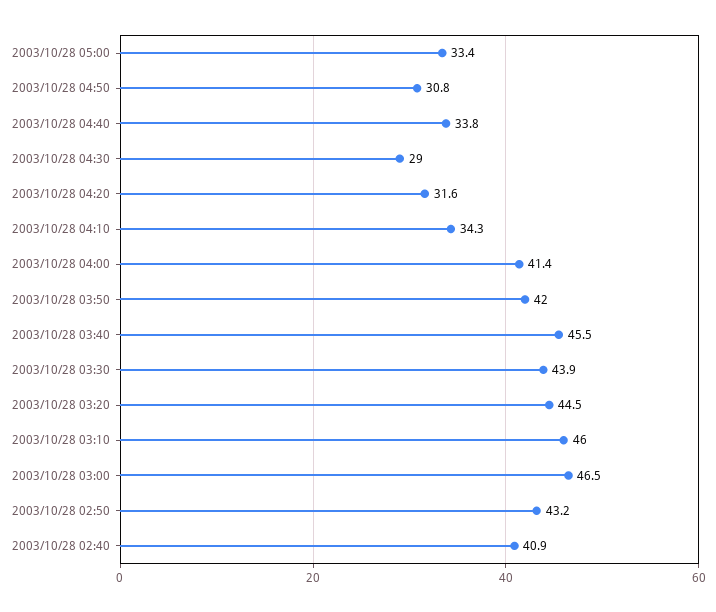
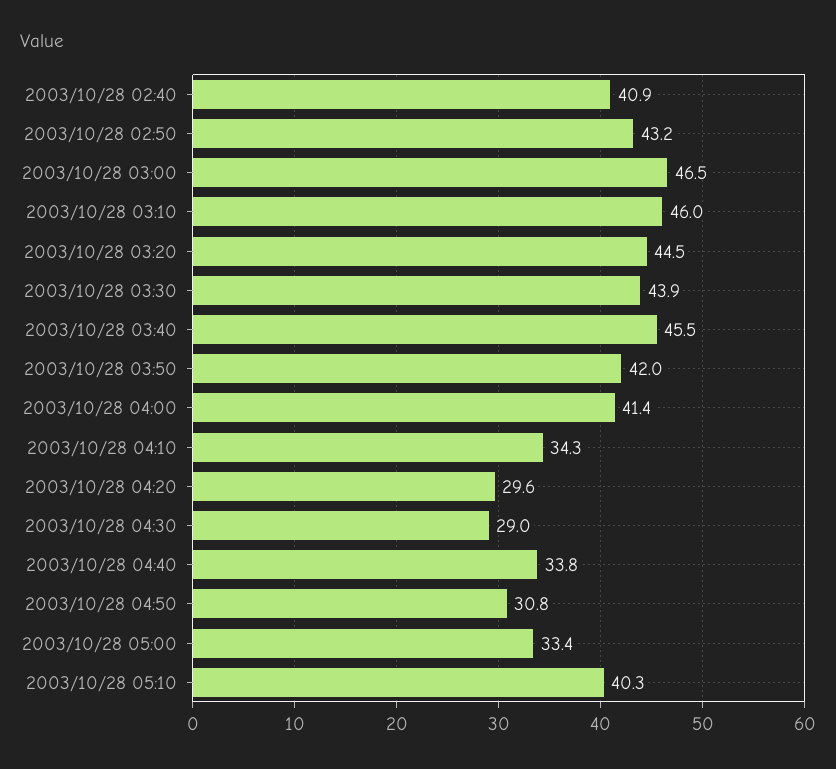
2003/10/28 04:20: 31.6 -> 29.6
2003/10/28 05:10: none -> 40.3

